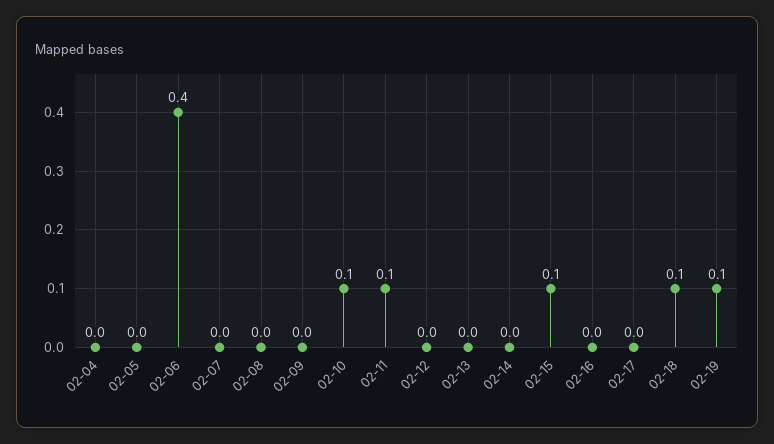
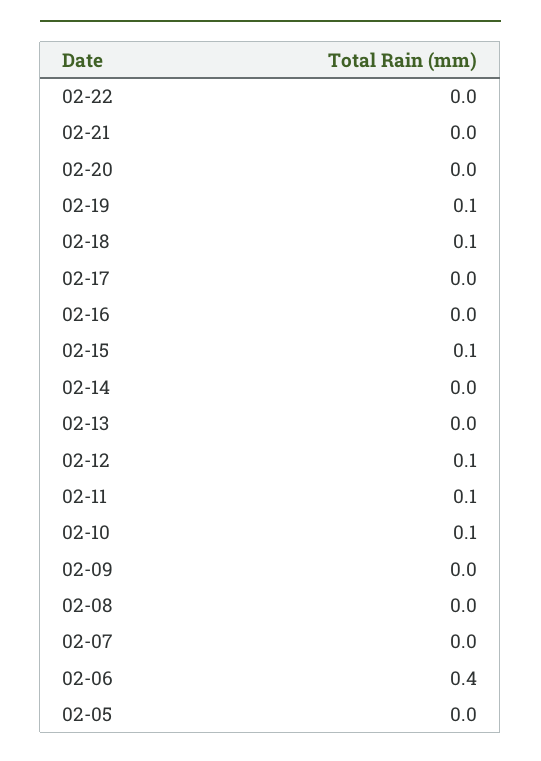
02-04: 0 -> none
02-12: 0 -> 0.1
02-22: none -> 0
02-21: none -> 0
02-20: none -> 0

